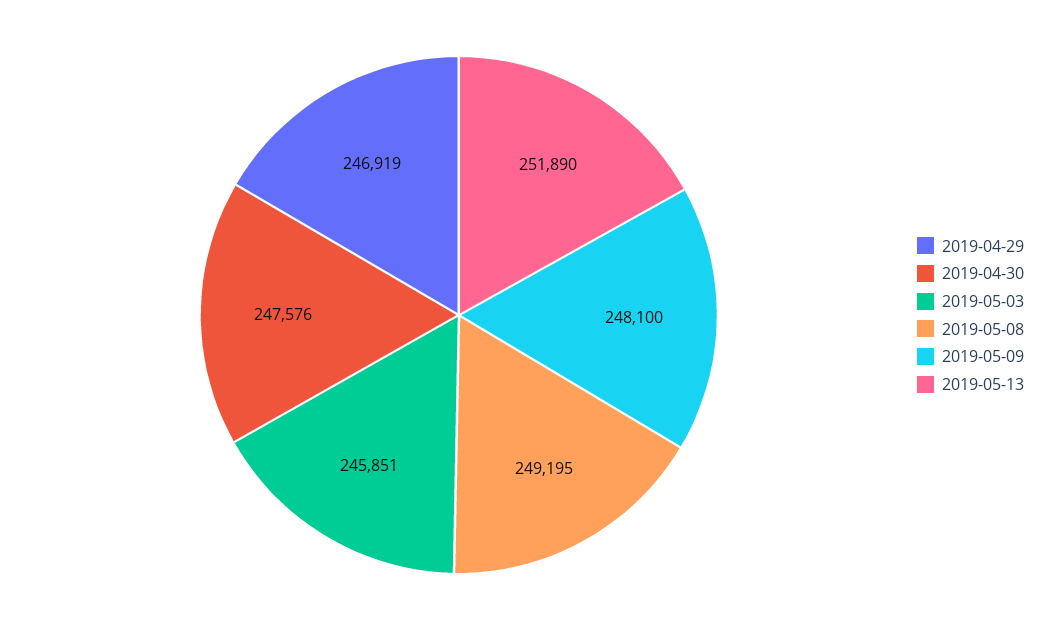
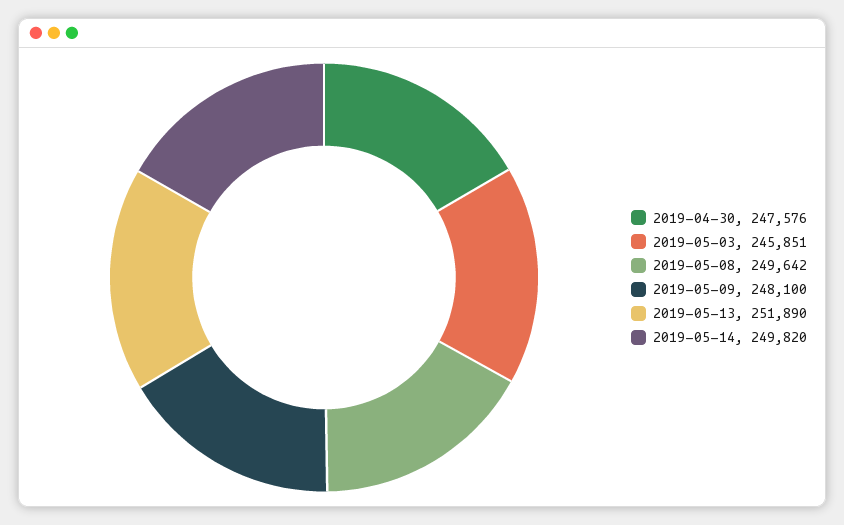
2019-04-29: 246919 -> none
2019-05-08: 249195 -> 249642
2019-05-14: none -> 249820

